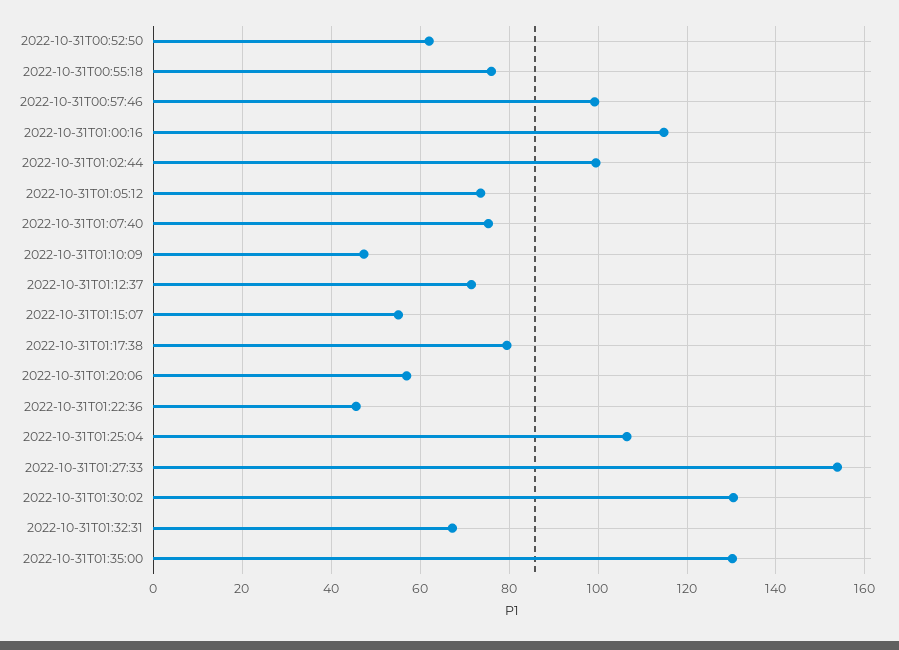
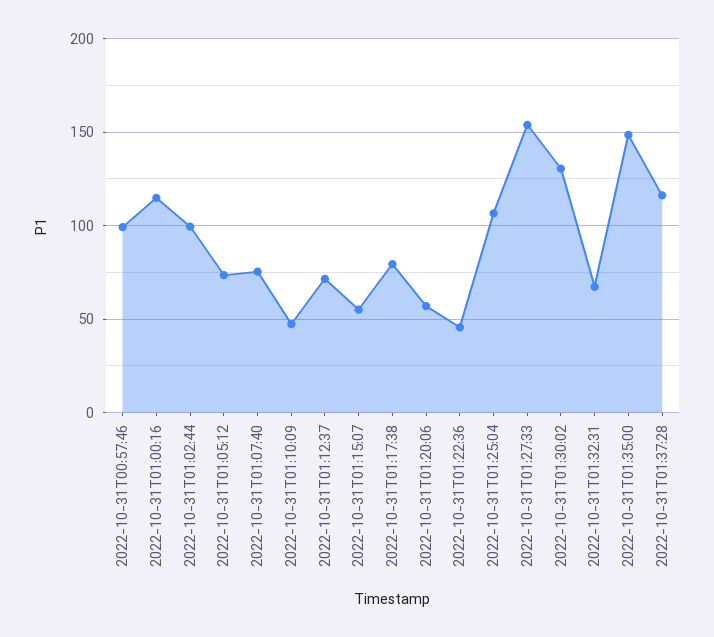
2022-10-31T00:52:50: 62 -> none
2022-10-31T00:55:18: 76 -> none
2022-10-31T01:35:00: 130 -> 150
2022-10-31T01:37:28: none -> 115

